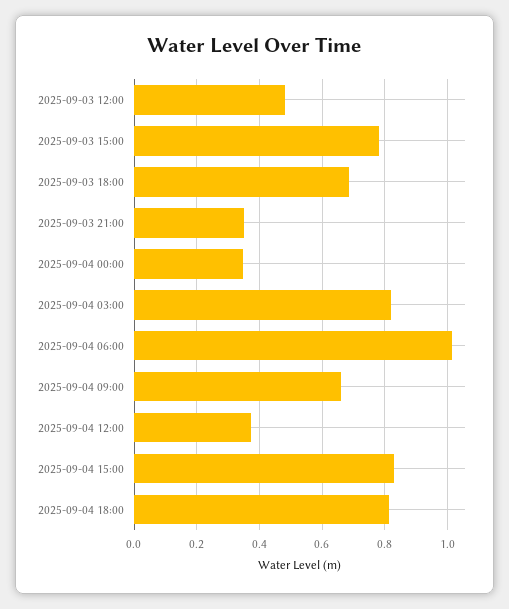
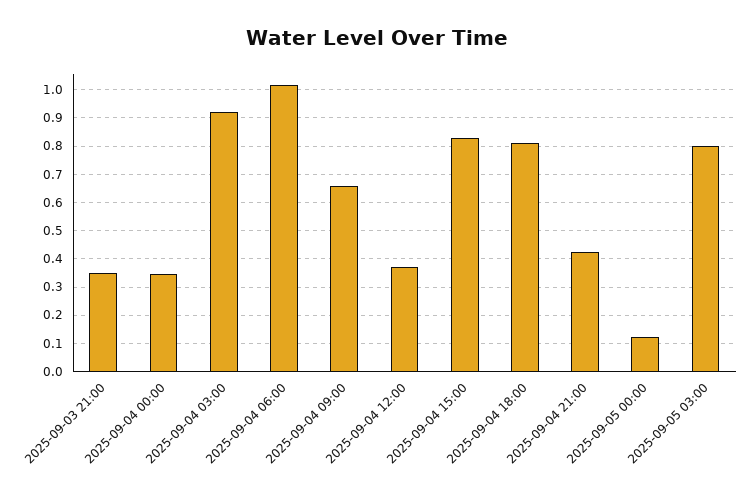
2025-09-03 12:00: 0.48 -> none
2025-09-03 15:00: 0.78 -> none
2025-09-03 18:00: 0.68 -> none
2025-09-04 03:00: 0.82 -> 0.925
2025-09-04 21:00: none -> 0.425
2025-09-05 00:00: none -> 0.125
2025-09-05 03:00: none -> 0.8

